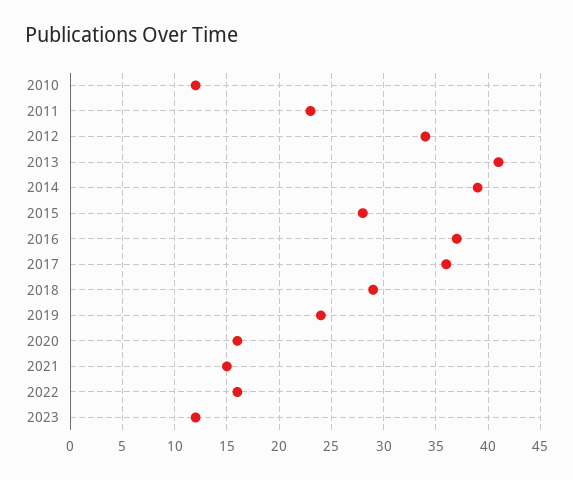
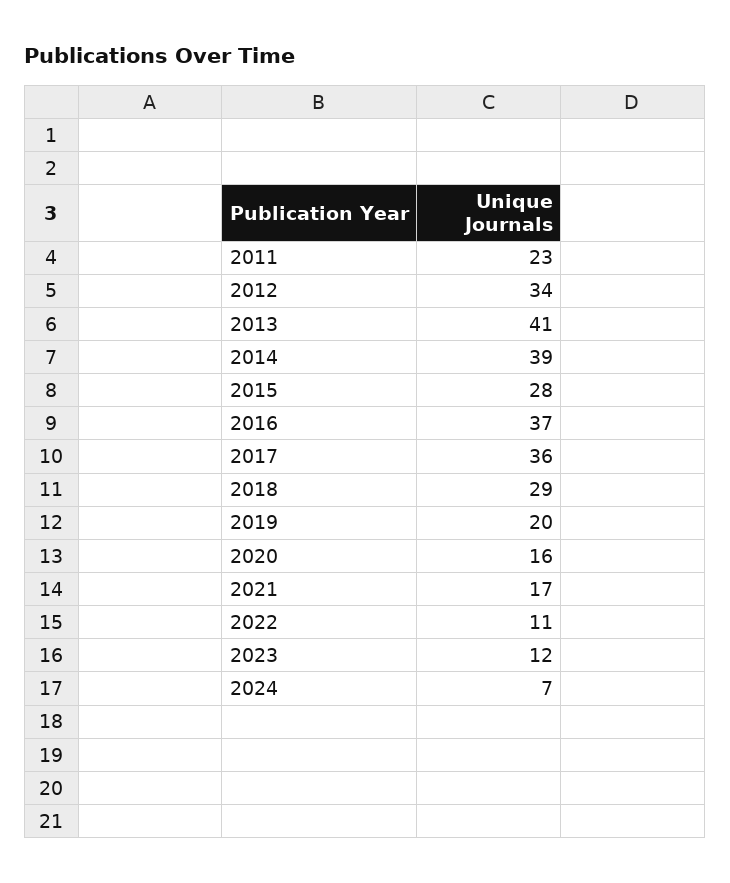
2010: 12 -> none
2019: 24 -> 20
2021: 15 -> 17
2022: 16 -> 11
2024: none -> 7

